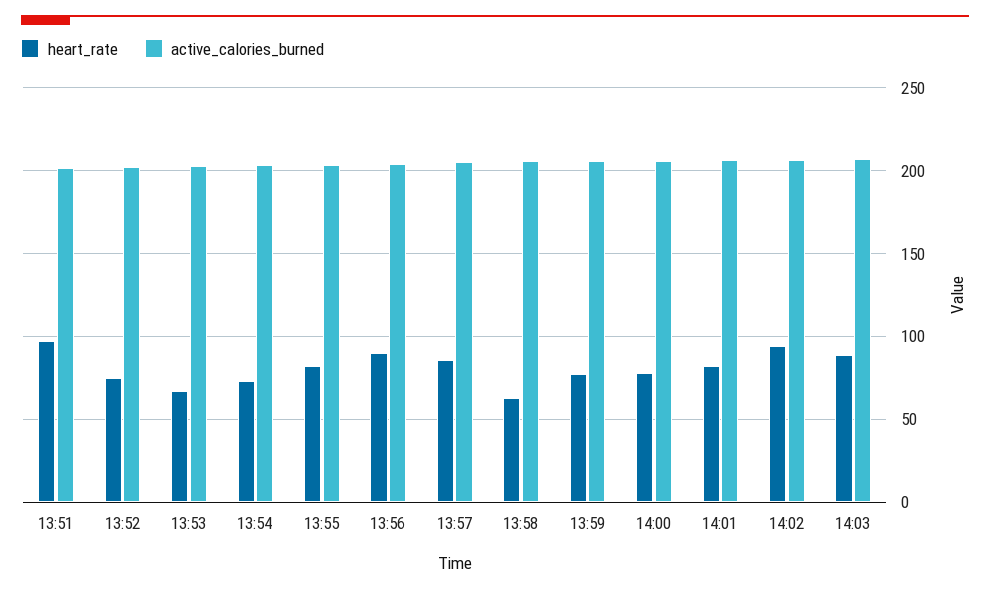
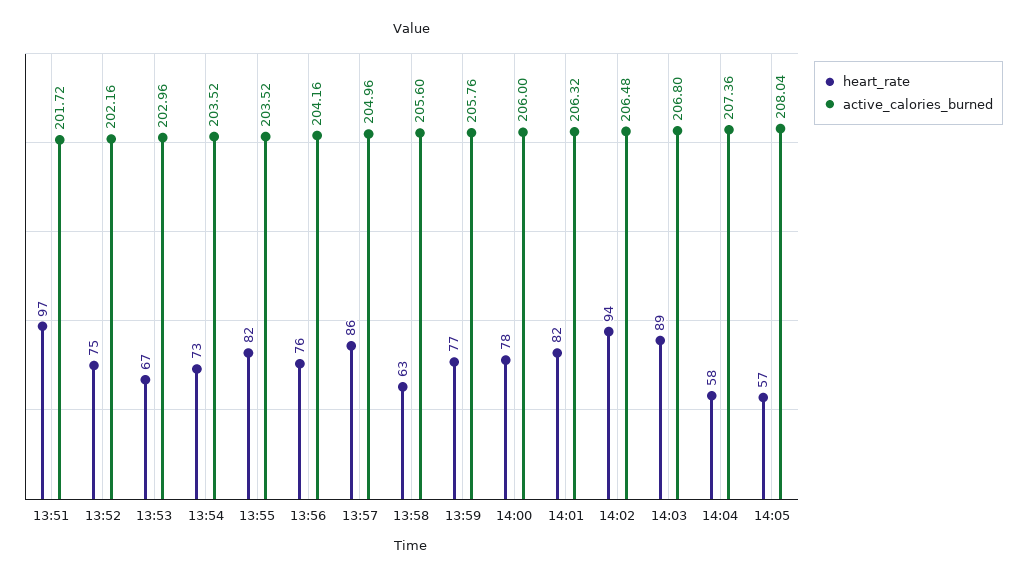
heart_rate, 13:56: 90 -> 76
heart_rate, 14:04: none -> 58
active_calories_burned, 14:04: none -> 207.36
heart_rate, 14:05: none -> 57
active_calories_burned, 14:05: none -> 208.04

